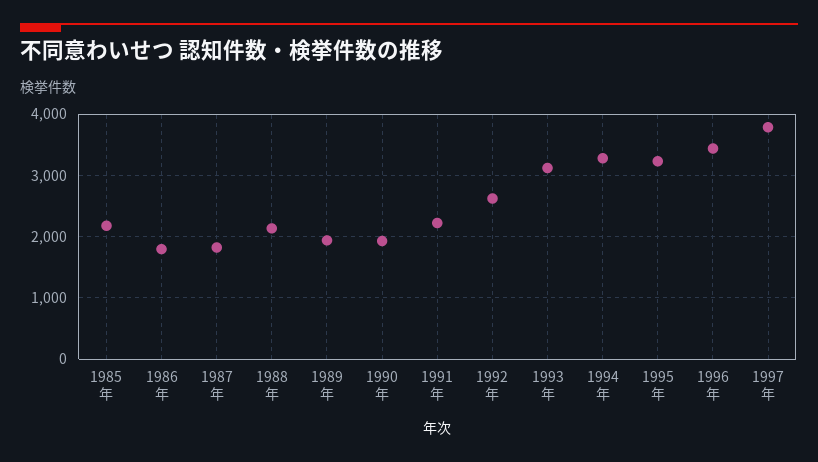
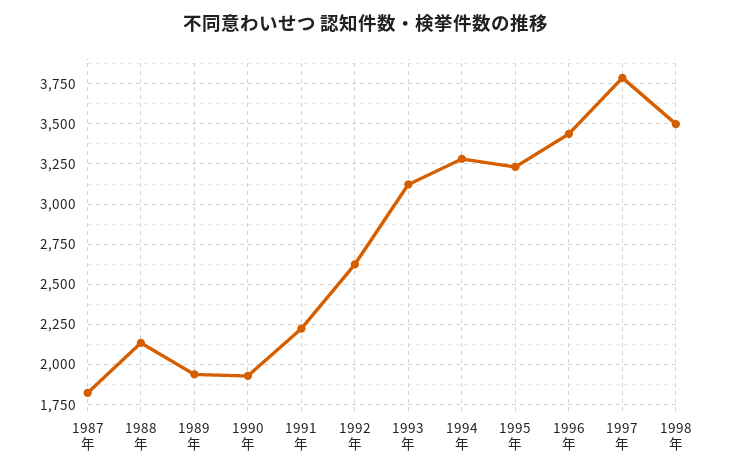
1985年: 2200 -> none
1986年: 1800 -> none
1998年: none -> 3500

